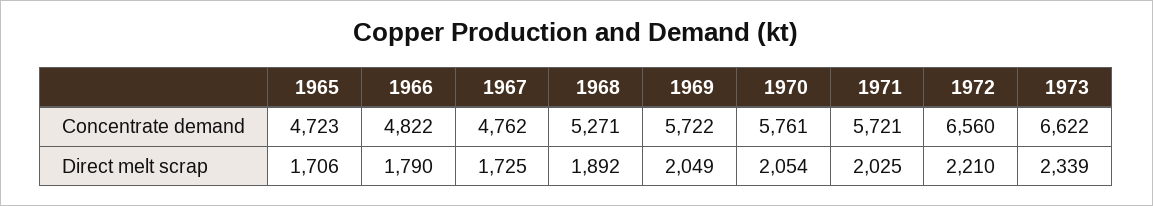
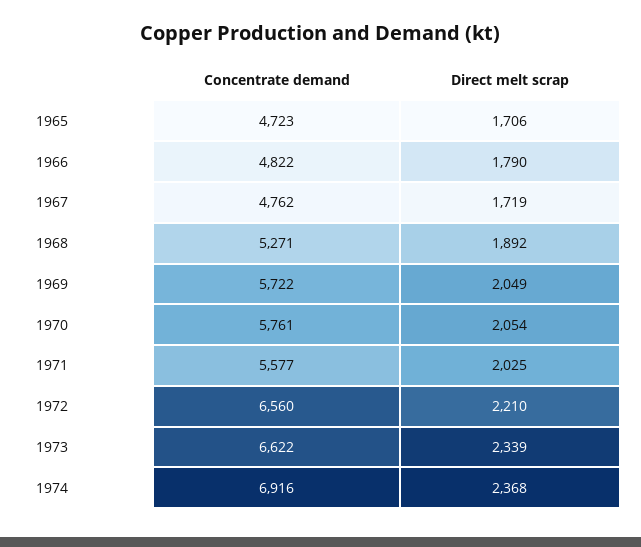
1971, Concentrate demand: 5721 -> 5577
1967, Direct melt scrap: 1725 -> 1719
1974, Concentrate demand: none -> 6916
1974, Direct melt scrap: none -> 2368

